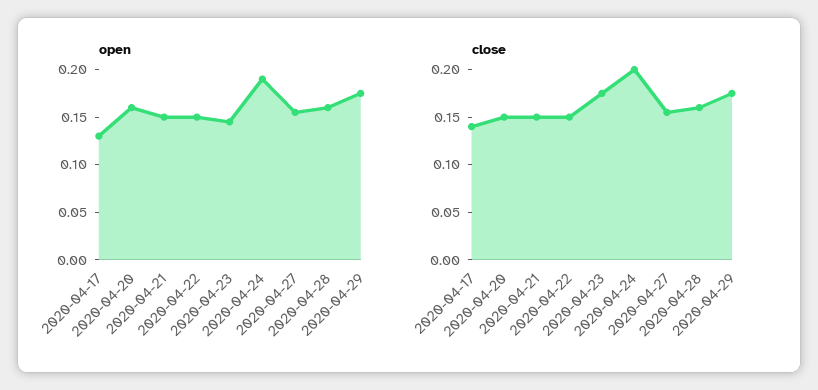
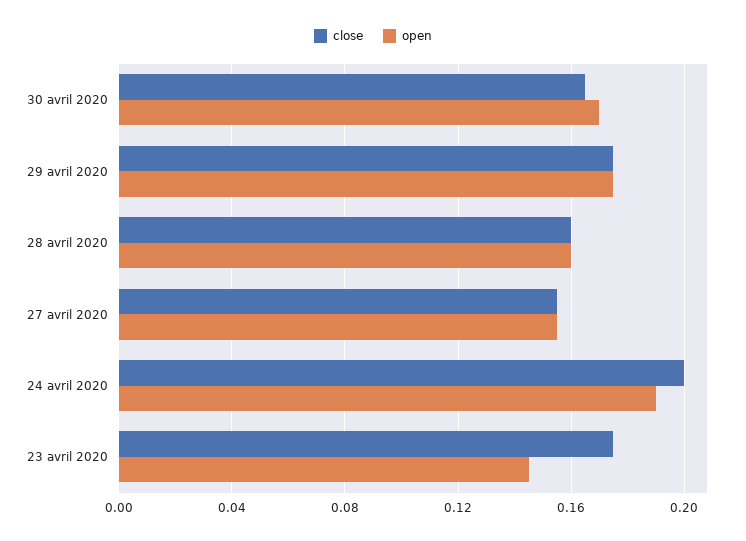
open, 2020-04-17: 0.13 -> none
open, 2020-04-20: 0.16 -> none
open, 2020-04-21: 0.15 -> none
open, 2020-04-22: 0.15 -> none
close, 2020-04-17: 0.14 -> none
close, 2020-04-20: 0.15 -> none
close, 2020-04-21: 0.15 -> none
close, 2020-04-22: 0.15 -> none
close, 30 avril 2020: none -> 0.165
open, 30 avril 2020: none -> 0.17

